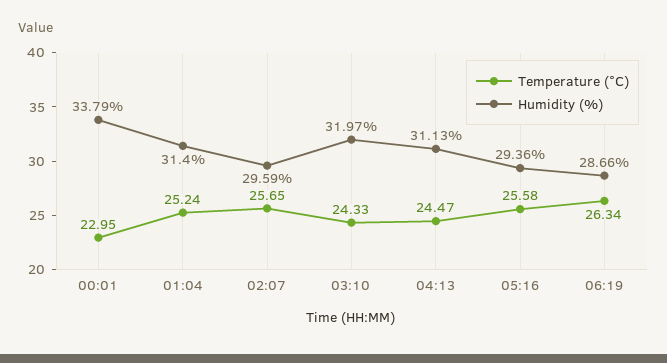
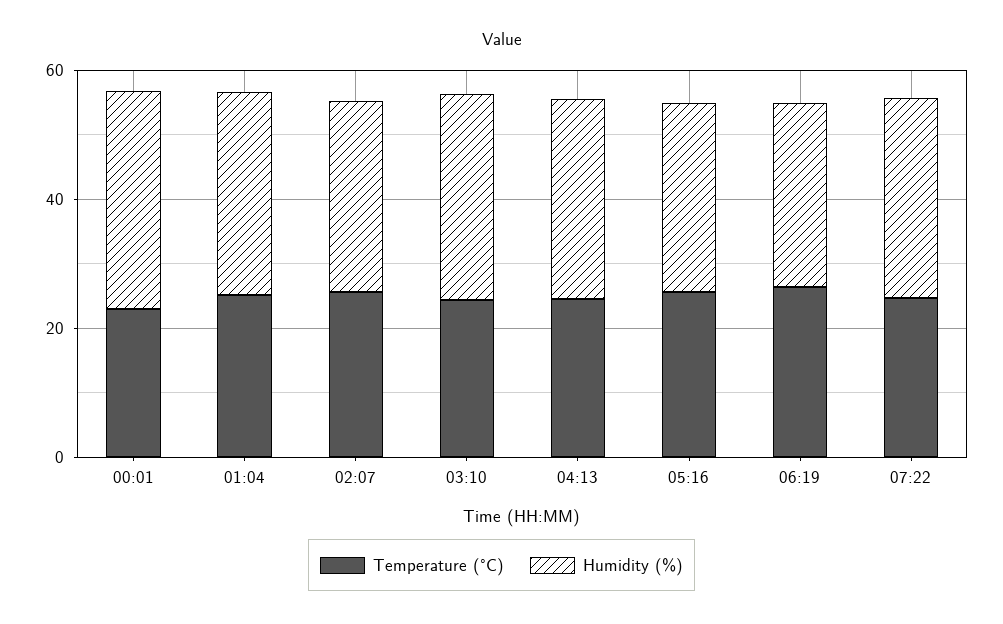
Temperature (°C), 07:22: none -> 25
Humidity (%), 07:22: none -> 30

